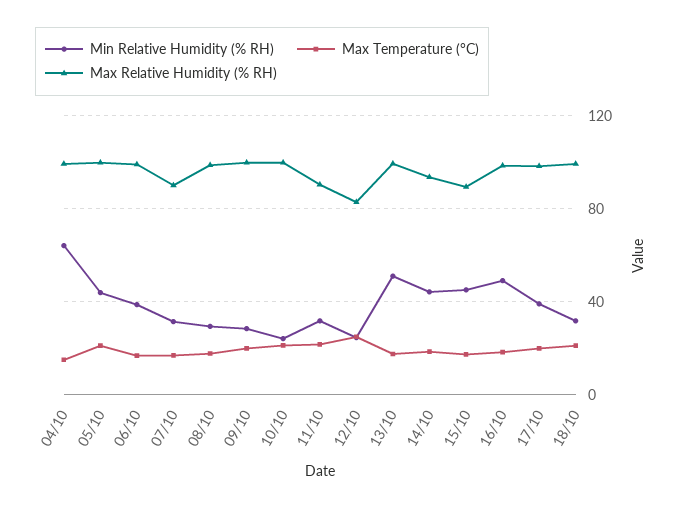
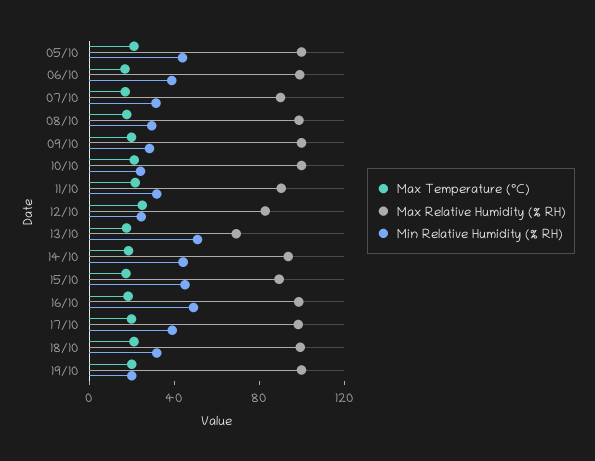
Min Relative Humidity (% RH), 04/10: 65 -> none
Max Temperature (°C), 04/10: 15 -> none
Max Relative Humidity (% RH), 04/10: 100 -> none
Max Relative Humidity (% RH), 13/10: 100 -> 70
Max Temperature (°C), 19/10: none -> 20
Max Relative Humidity (% RH), 19/10: none -> 100
Min Relative Humidity (% RH), 19/10: none -> 20

